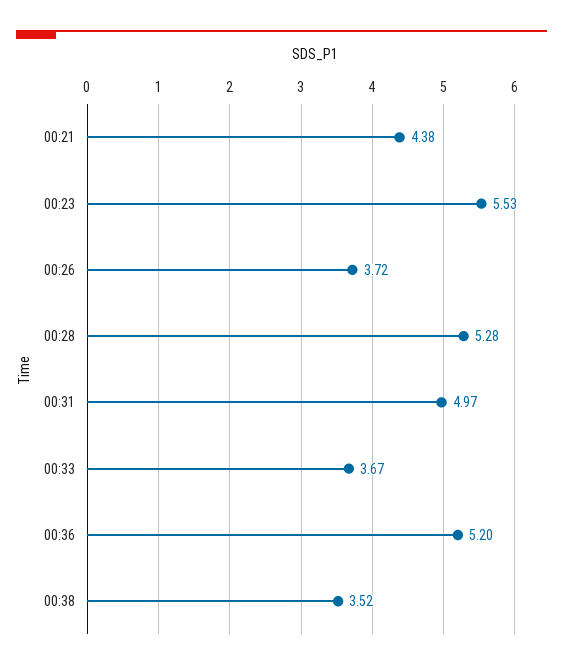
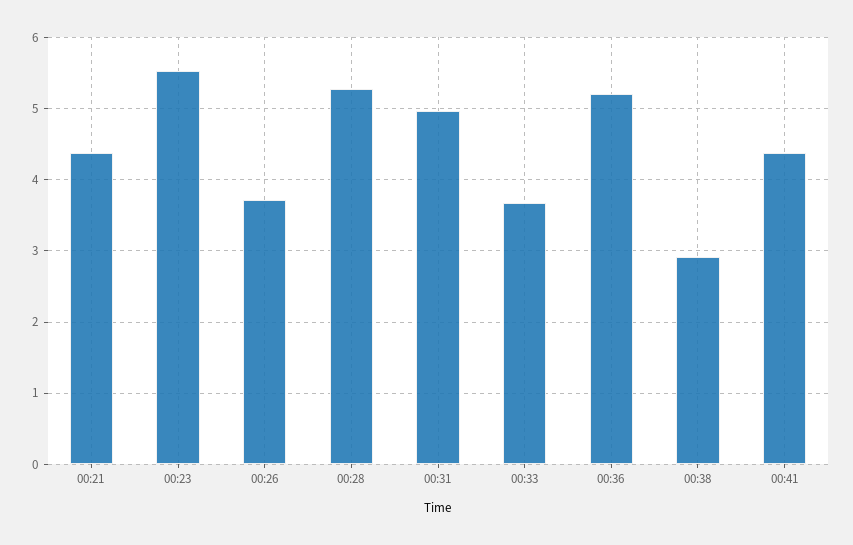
00:38: 3.52 -> 2.9
00:41: none -> 4.4

